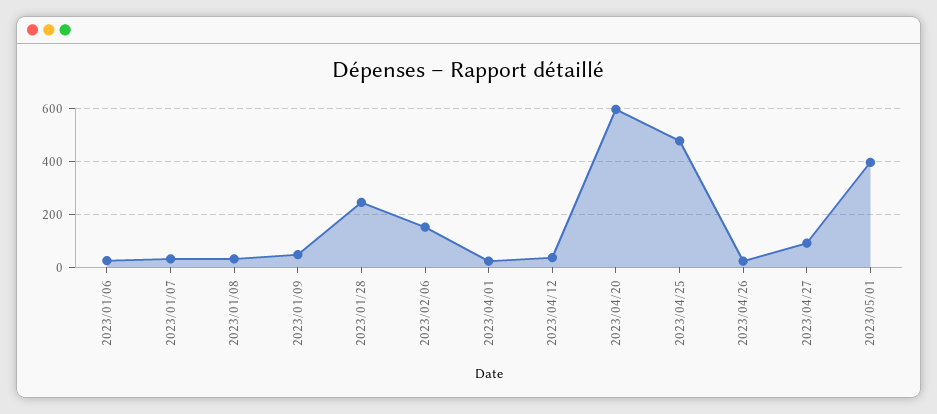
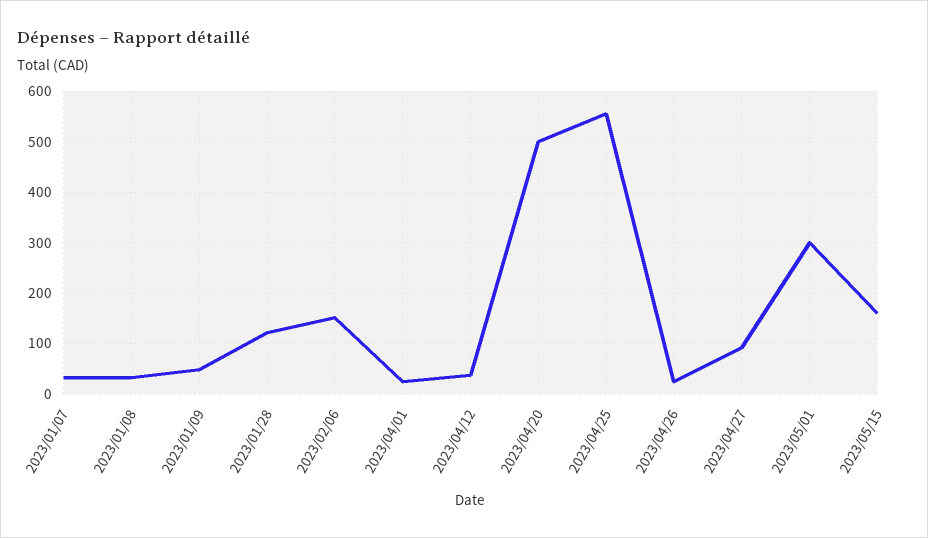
2023/01/06: 25 -> none
2023/01/28: 250 -> 120
2023/04/20: 600 -> 500
2023/04/25: 475 -> 560
2023/05/01: 400 -> 300
2023/05/15: none -> 160

